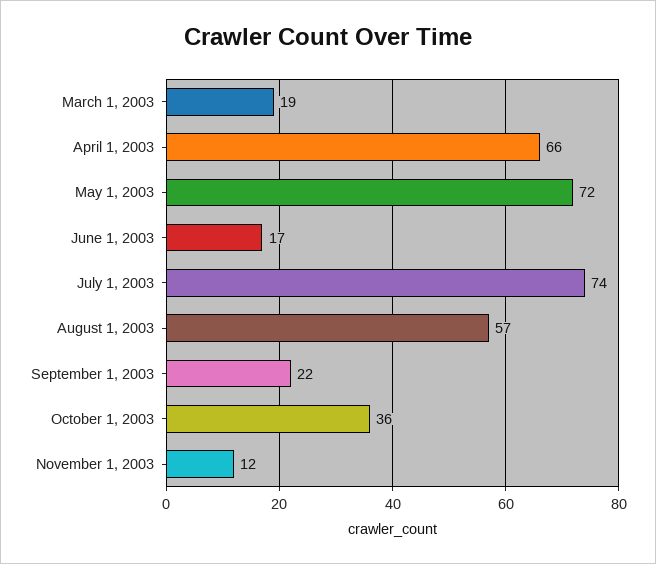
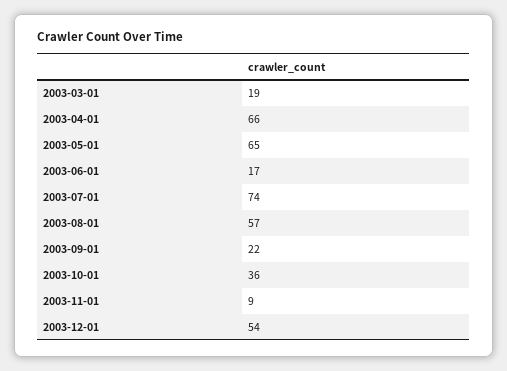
May 1, 2003: 72 -> 65
November 1, 2003: 12 -> 9
2003-12-01: none -> 54

